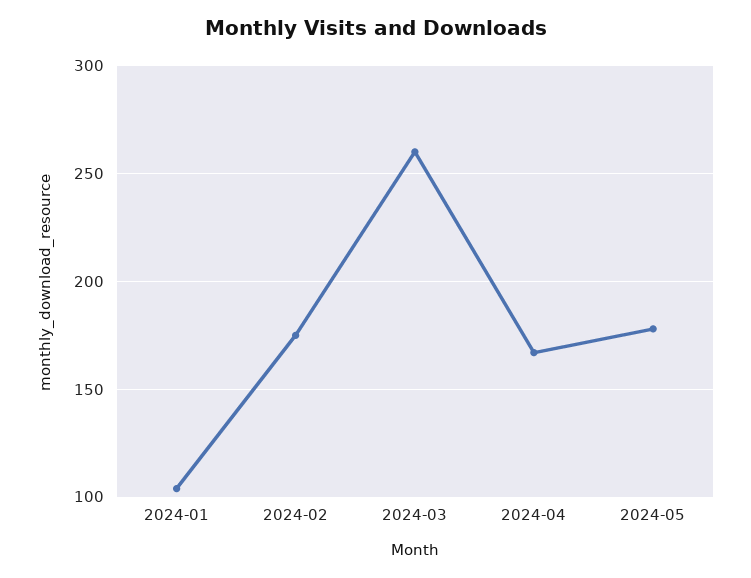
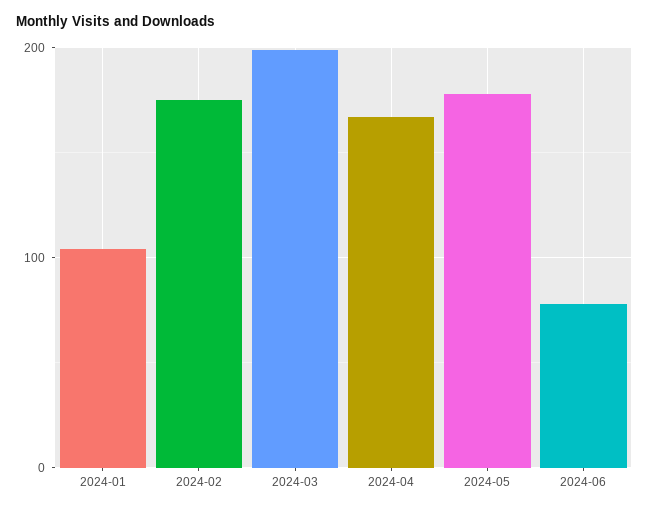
2024-03: 260 -> 200
2024-06: none -> 80

